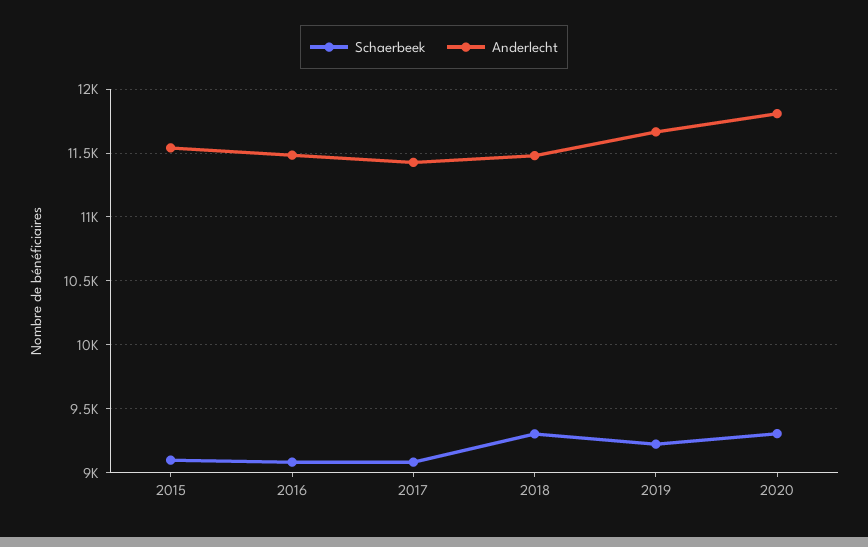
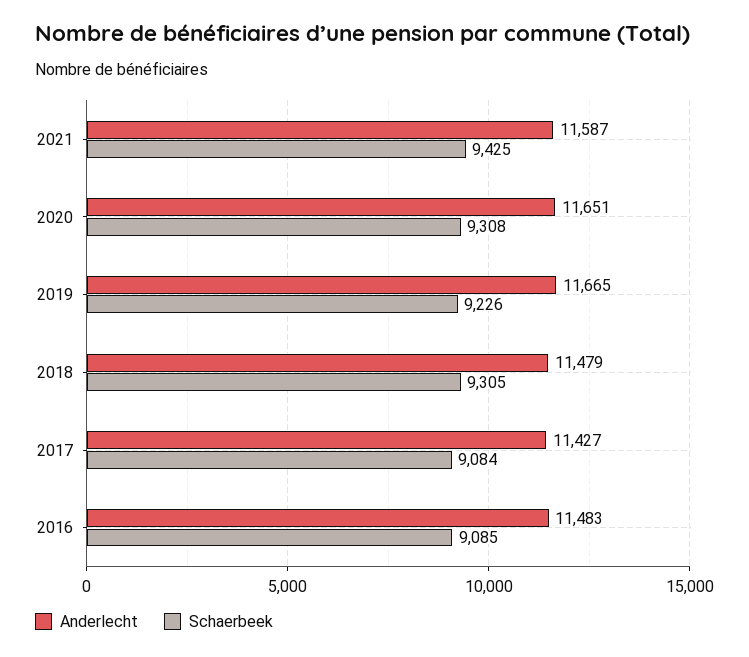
Schaerbeek, 2015: 9100 -> none
Anderlecht, 2015: 11550 -> none
Anderlecht, 2020: 11800 -> 11651
Anderlecht, 2021: none -> 11587
Schaerbeek, 2021: none -> 9425

